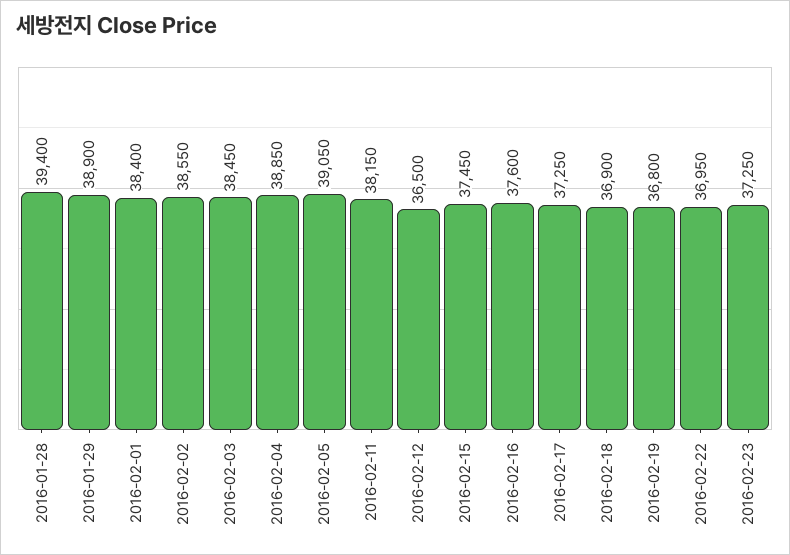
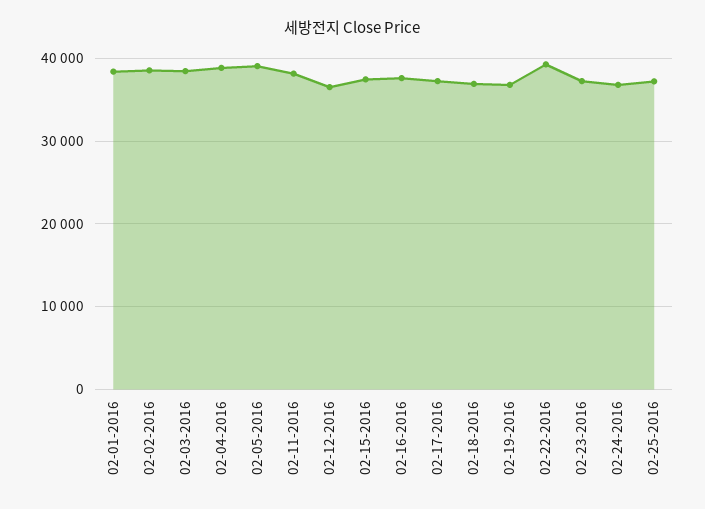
2016-01-28: 39400 -> none
2016-01-29: 38900 -> none
2016-02-22: 36950 -> 39000
02-24-2016: none -> 37000
02-25-2016: none -> 37000

